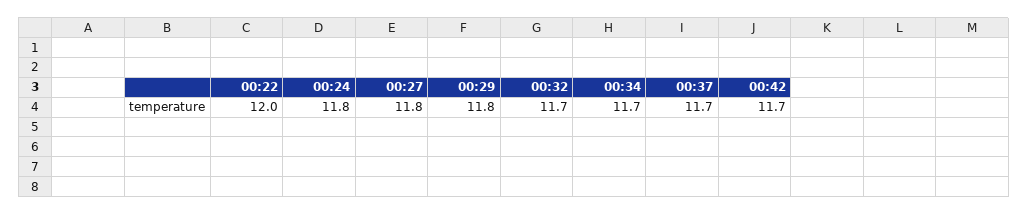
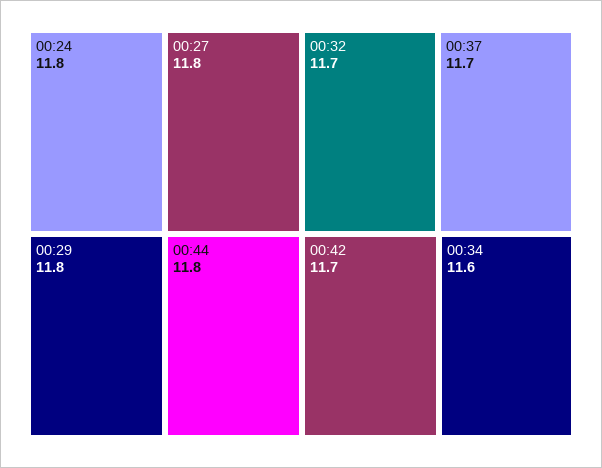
00:22: 12 -> none
00:34: 11.7 -> 11.6
00:44: none -> 11.8

